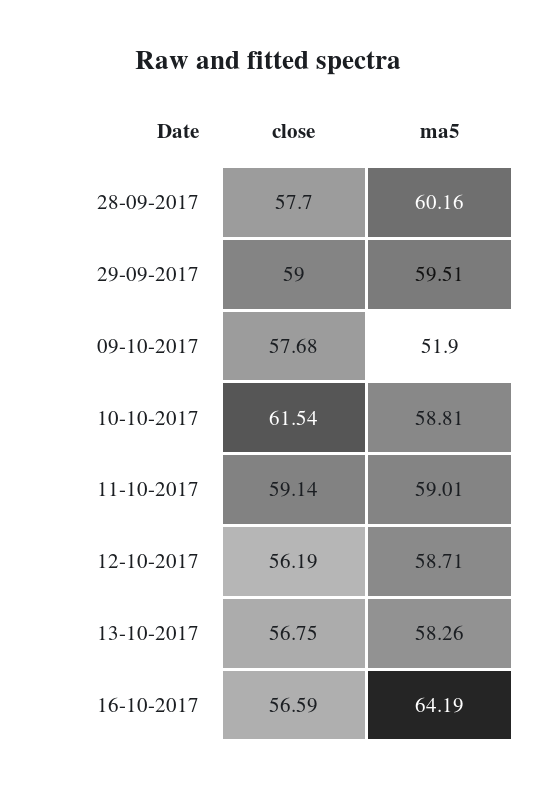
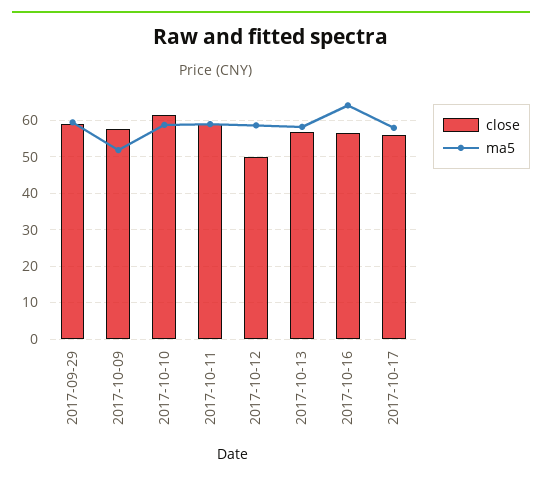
close, 28-09-2017: 57.7 -> none
ma5, 28-09-2017: 60.16 -> none
close, 12-10-2017: 56.19 -> 50
close, 2017-10-17: none -> 56
ma5, 2017-10-17: none -> 58

